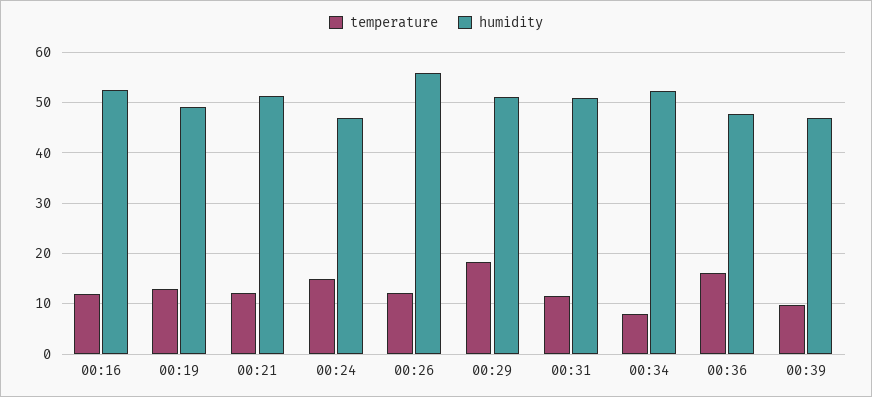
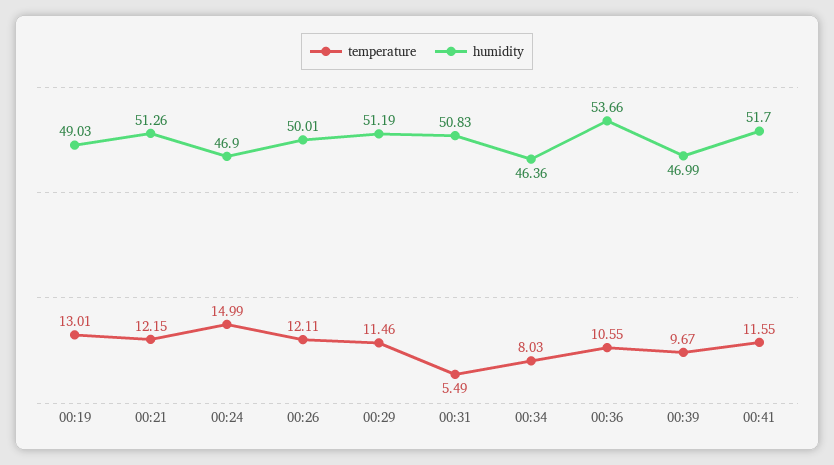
temperature, 00:16: 12 -> none
humidity, 00:16: 52 -> none
humidity, 00:26: 56 -> 50.01
temperature, 00:29: 18 -> 11.46
temperature, 00:31: 12 -> 5.49
humidity, 00:34: 52 -> 46.36
temperature, 00:36: 16 -> 10.55
humidity, 00:36: 48 -> 53.66
temperature, 00:41: none -> 11.55
humidity, 00:41: none -> 51.7

